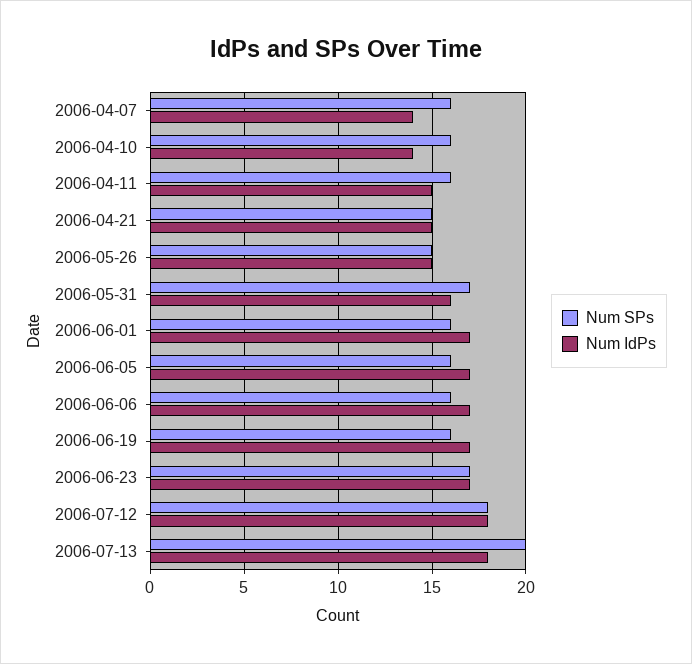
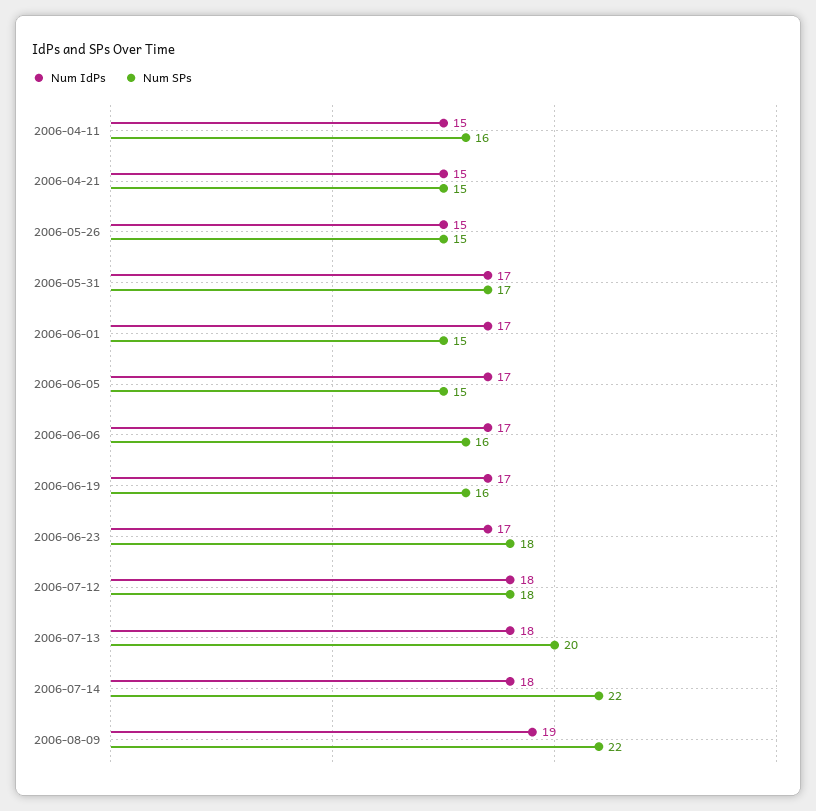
Num SPs, 2006-04-07: 16 -> none
Num IdPs, 2006-04-07: 14 -> none
Num SPs, 2006-04-10: 16 -> none
Num IdPs, 2006-04-10: 14 -> none
Num IdPs, 2006-05-31: 16 -> 17
Num SPs, 2006-06-01: 16 -> 15
Num SPs, 2006-06-05: 16 -> 15
Num SPs, 2006-06-23: 17 -> 18
Num IdPs, 2006-07-14: none -> 18
Num SPs, 2006-07-14: none -> 22
Num IdPs, 2006-08-09: none -> 19
Num SPs, 2006-08-09: none -> 22

